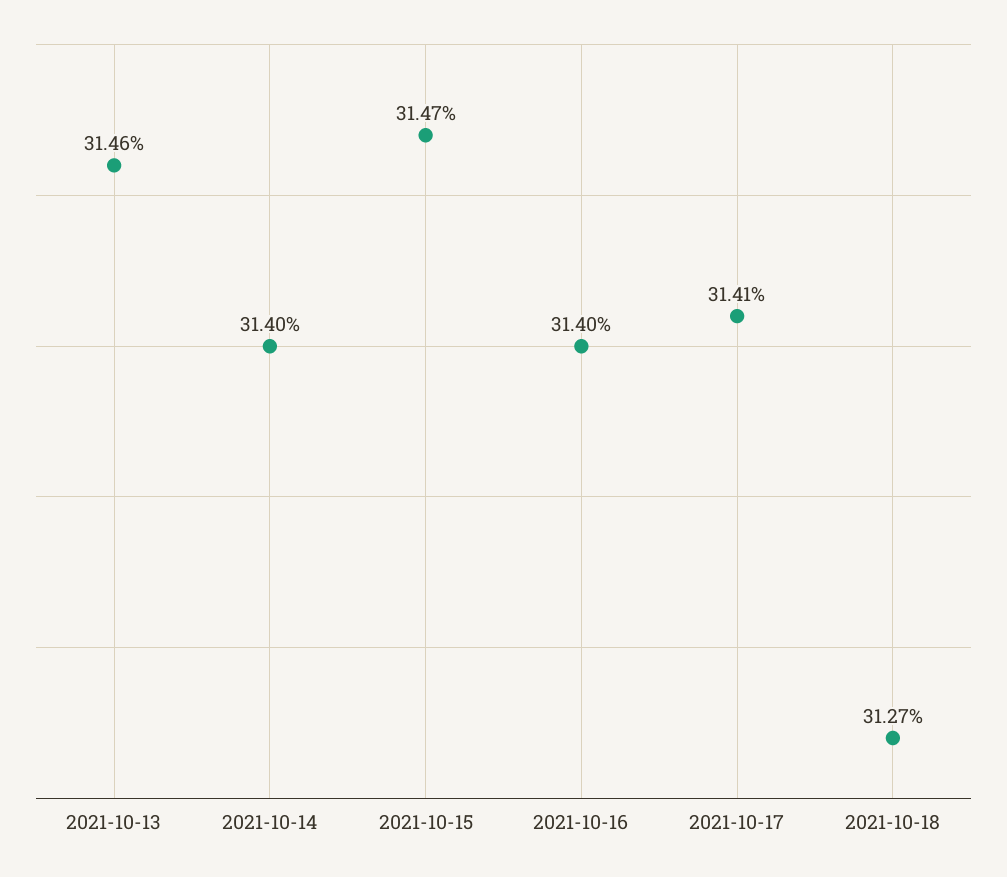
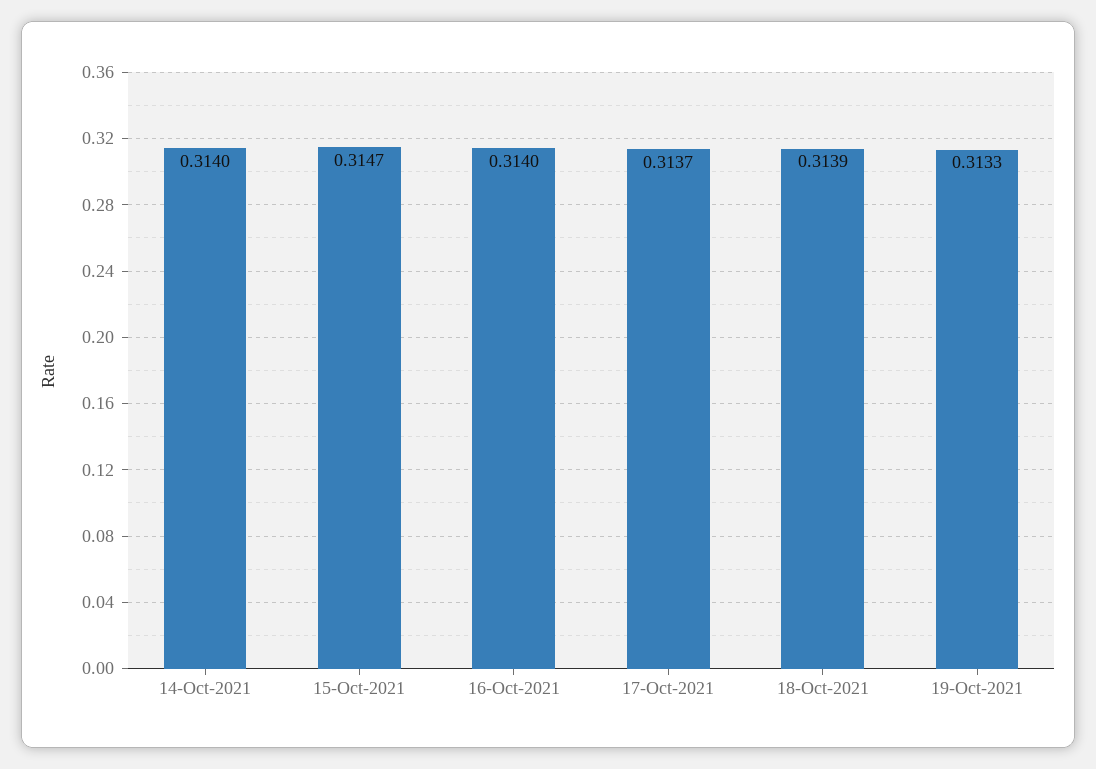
2021-10-13: 0.3146 -> none
2021-10-17: 0.3141 -> 0.3137
2021-10-18: 0.3127 -> 0.3139
19-Oct-2021: none -> 0.3133

